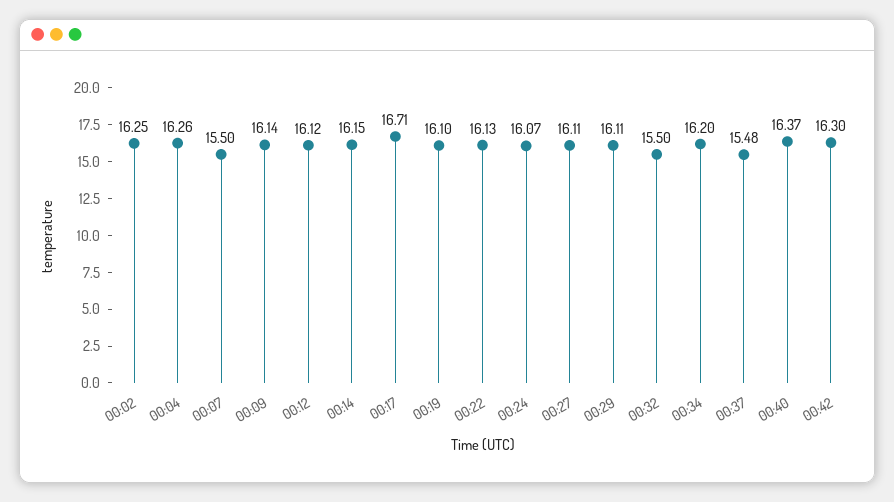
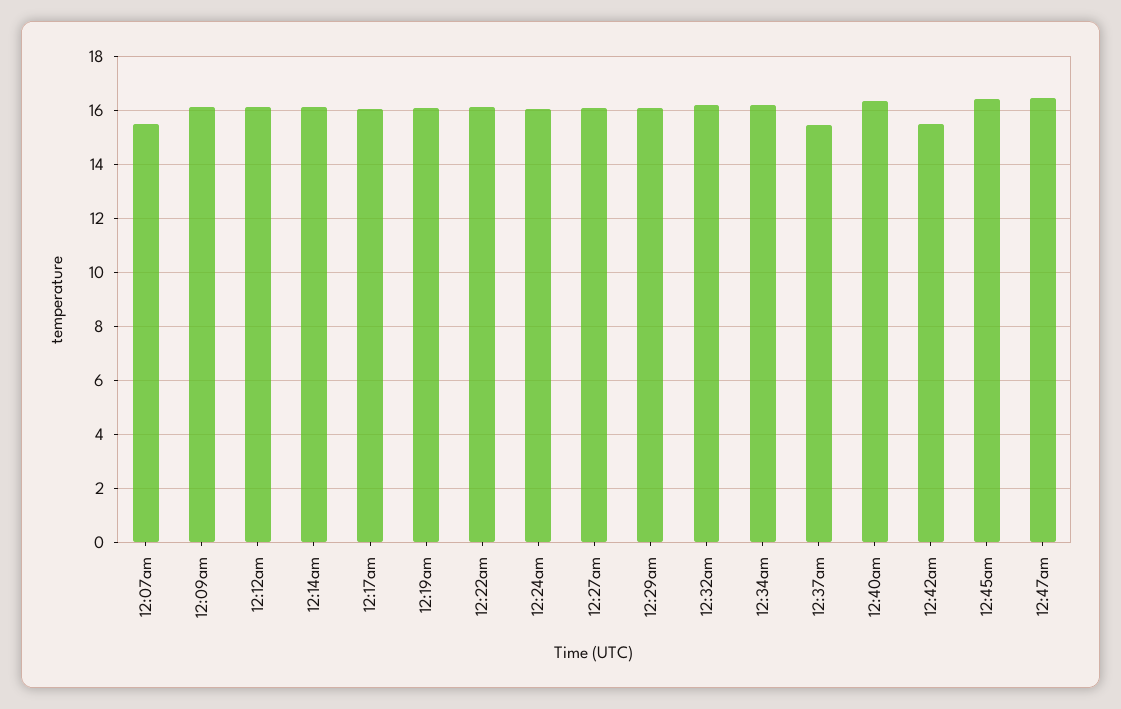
00:02: 16.25 -> none
00:04: 16.26 -> none
00:17: 16.71 -> 16
00:32: 15.5 -> 16.25
00:42: 16.3 -> 15.5
12:45am: none -> 16.5
12:47am: none -> 16.5

